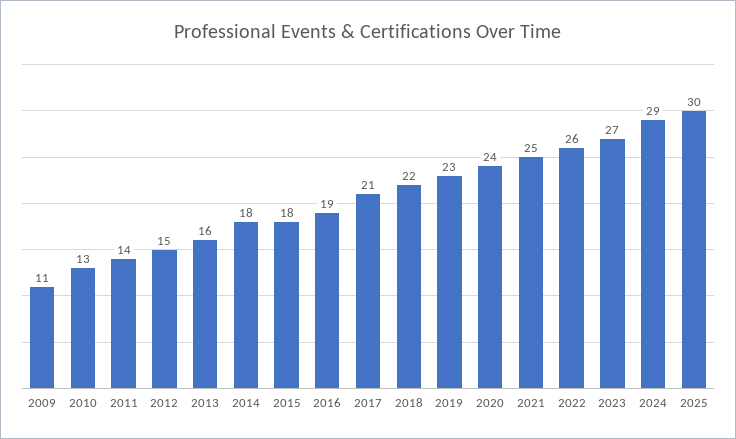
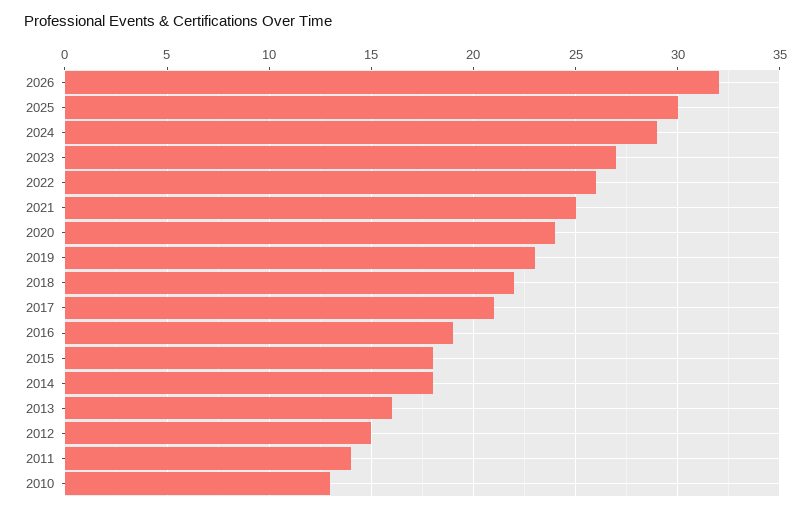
2009: 11 -> none
2026: none -> 32

